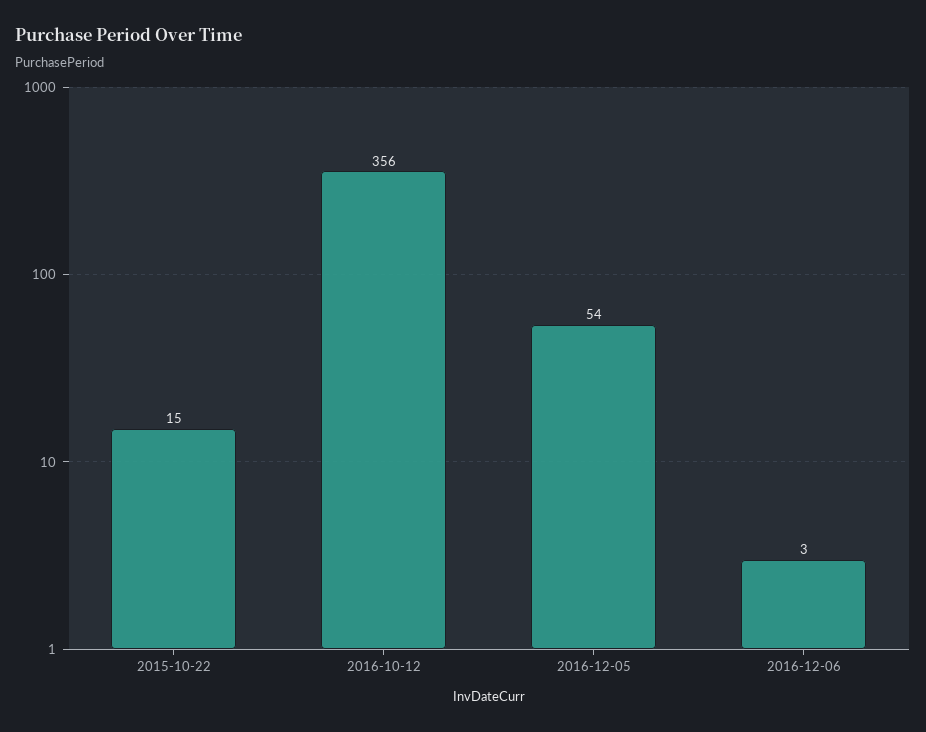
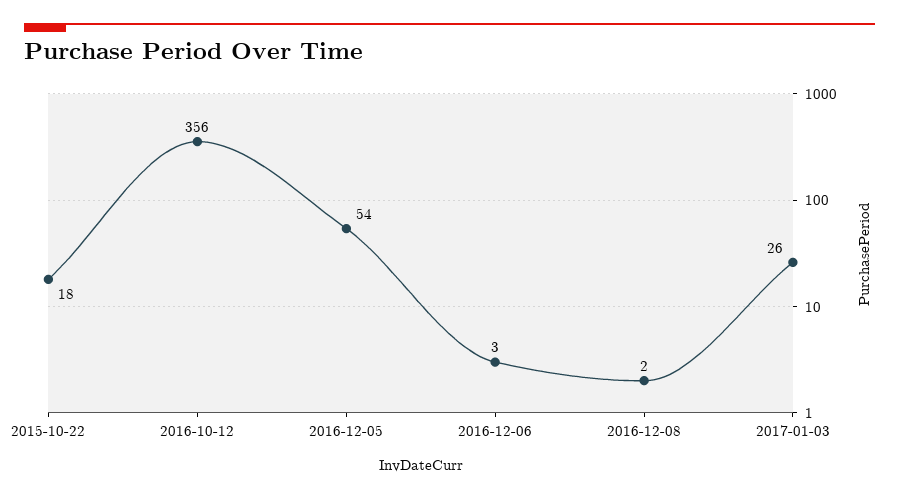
2015-10-22: 15 -> 18
2016-12-08: none -> 2
2017-01-03: none -> 26

